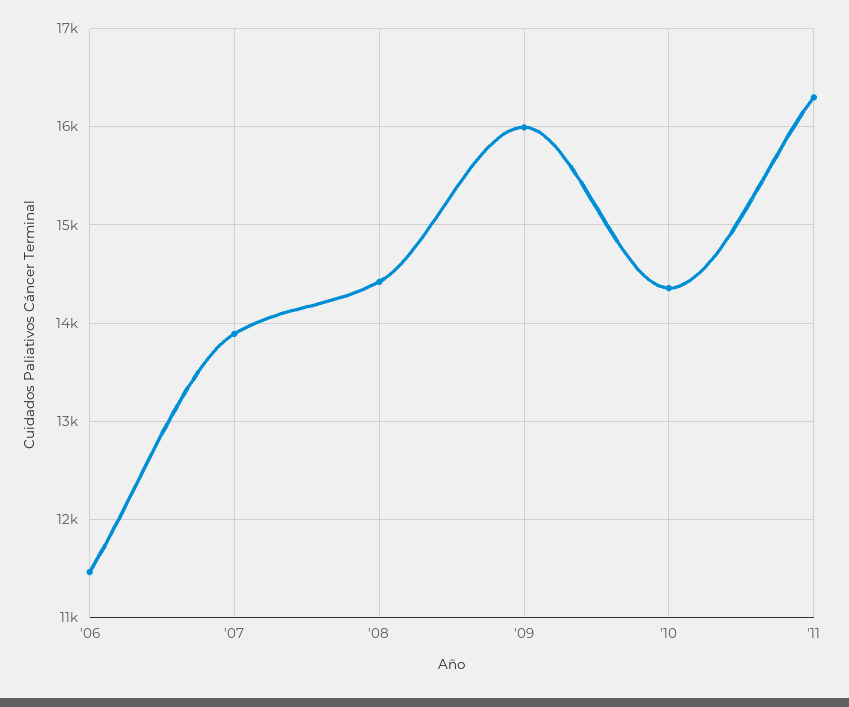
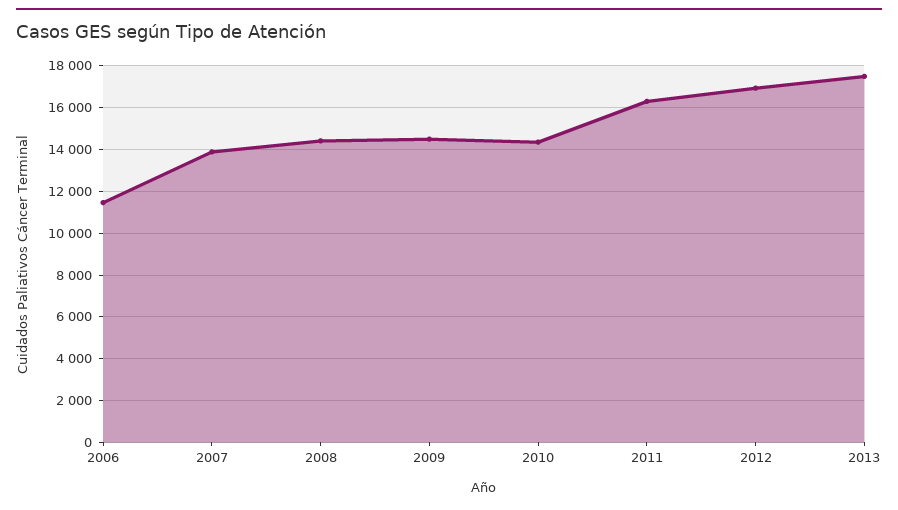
'09: 16000 -> 14500
2012: none -> 17000
2013: none -> 17500

